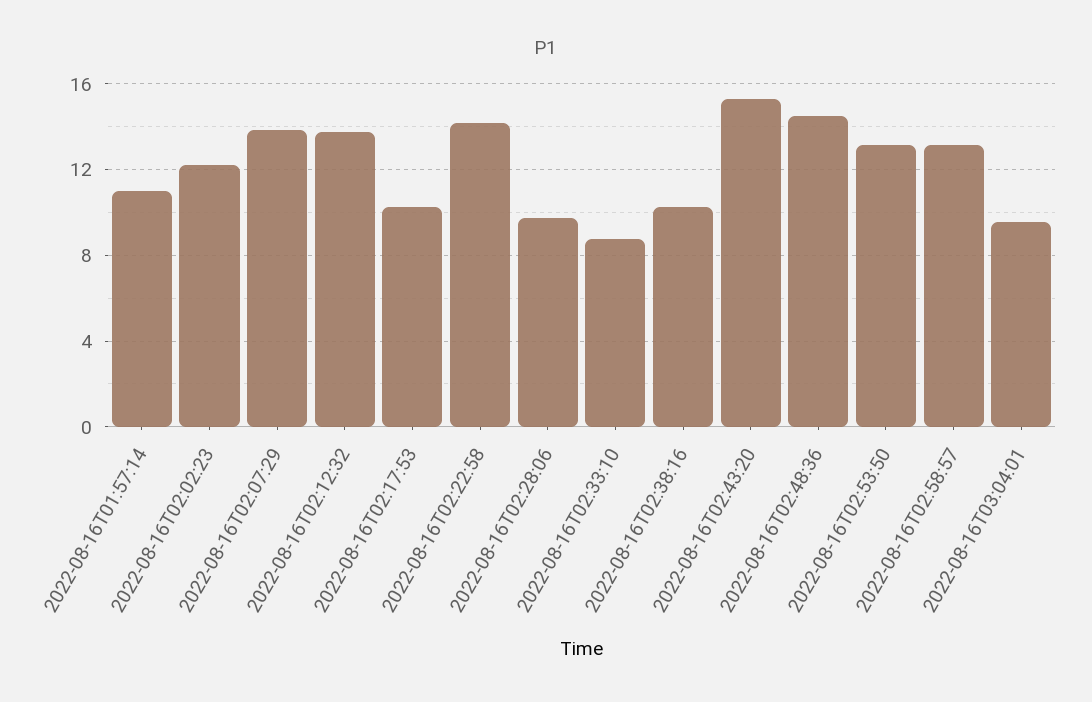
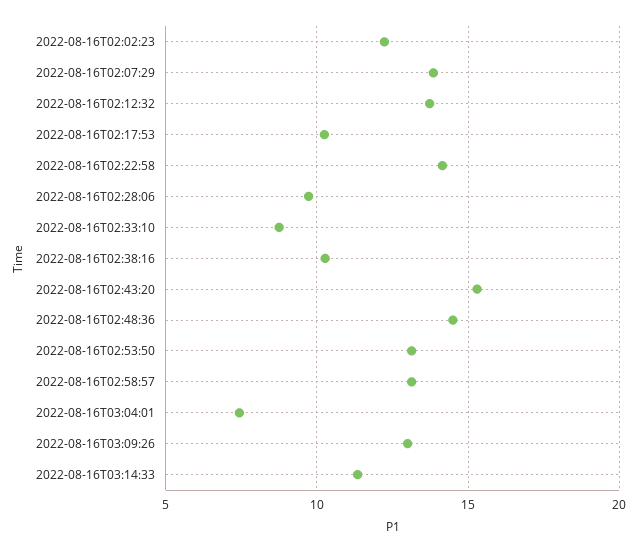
2022-08-16T01:57:14: 11 -> none
2022-08-16T03:04:01: 9.5 -> 7.5
2022-08-16T03:09:26: none -> 13
2022-08-16T03:14:33: none -> 11.5

